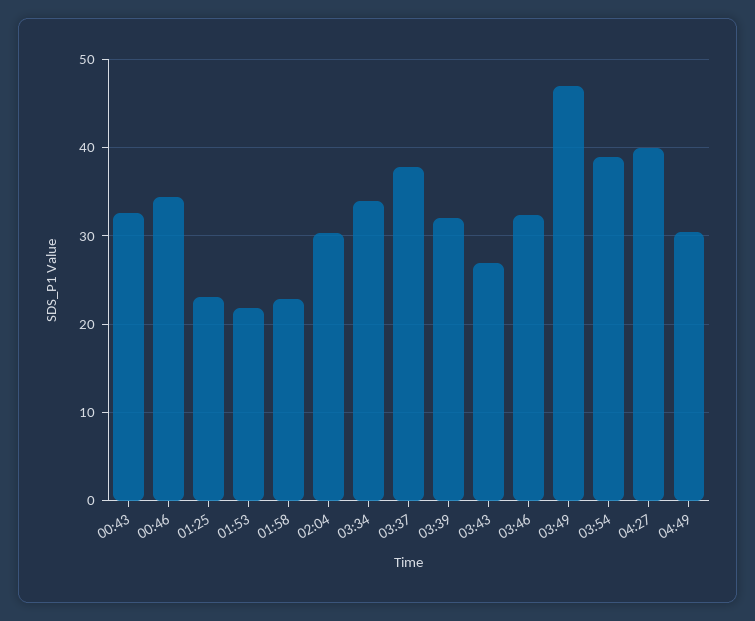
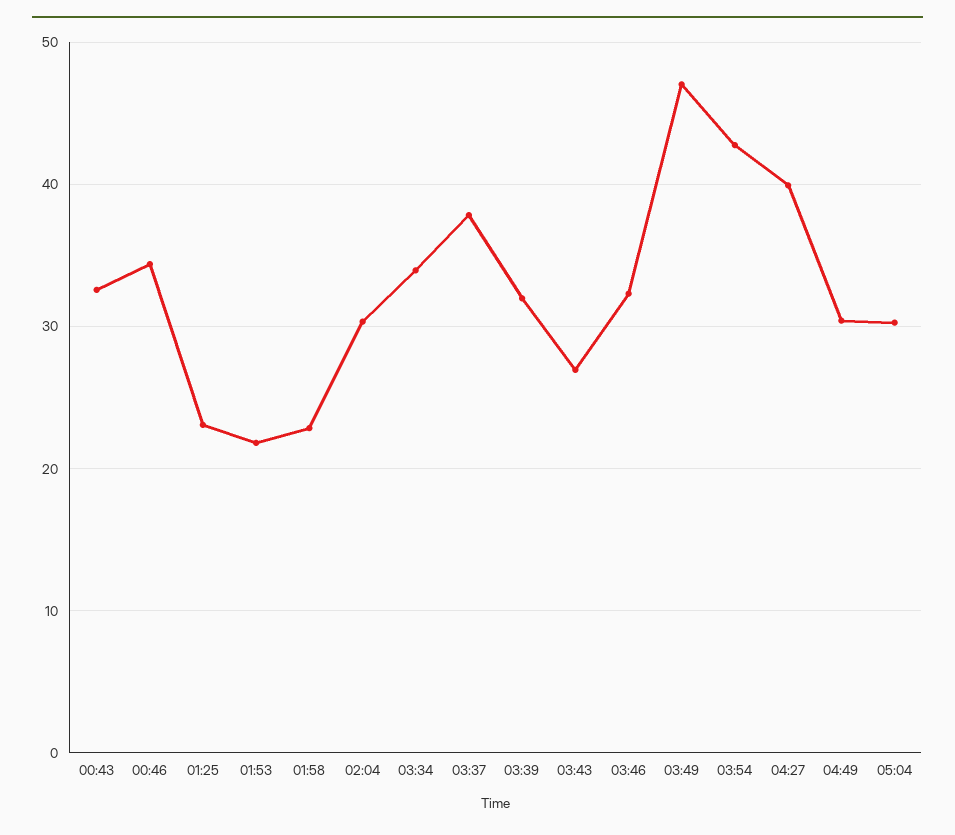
03:54: 39 -> 43
05:04: none -> 30

